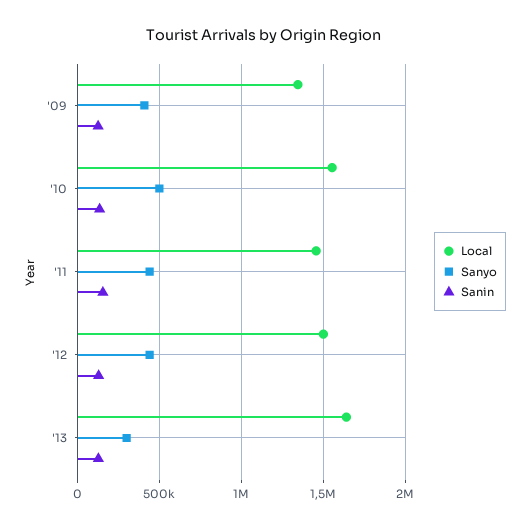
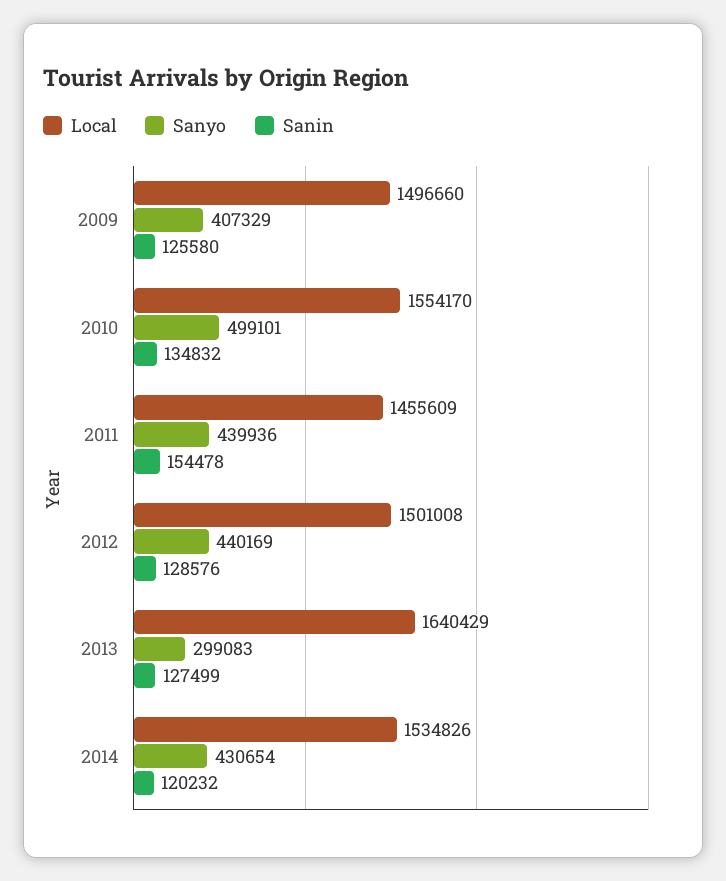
Local, '09: 1350000 -> 1496660
Local, 2014: none -> 1534826
Sanyo, 2014: none -> 430654
Sanin, 2014: none -> 120232

